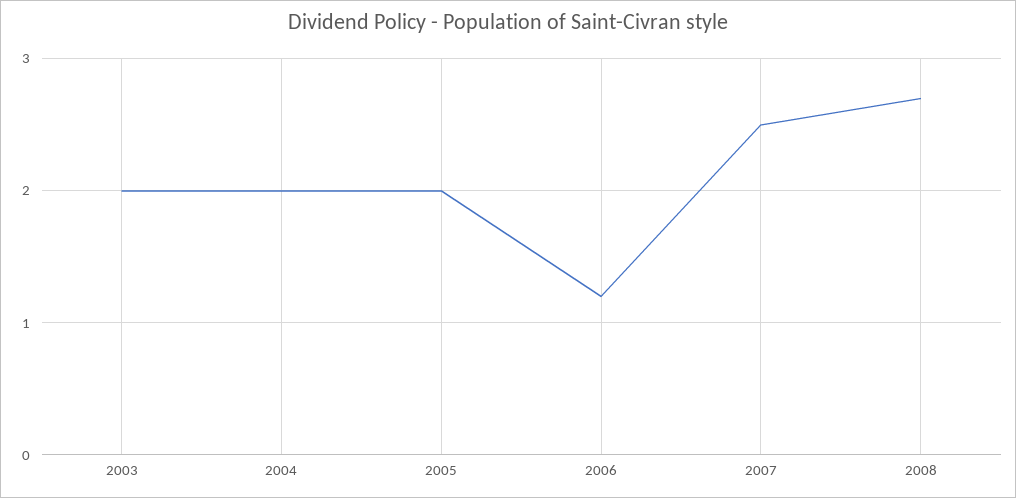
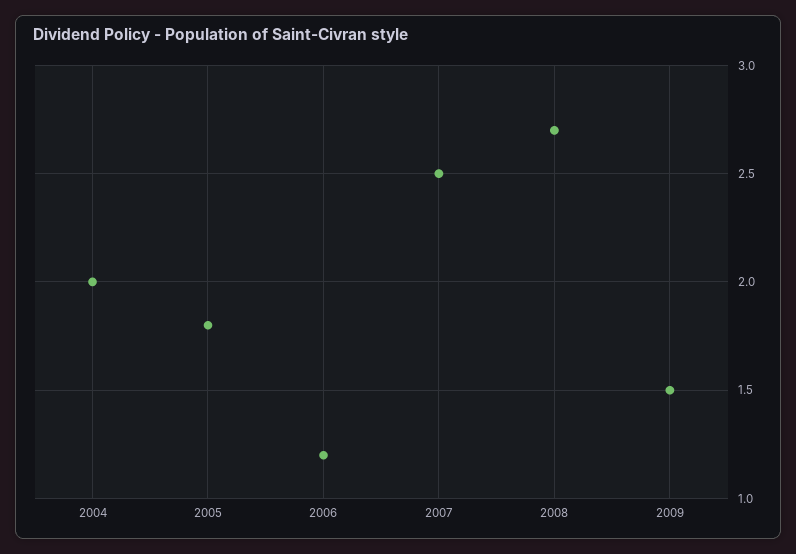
2003: 2 -> none
2005: 2 -> 1.8
2009: none -> 1.5

